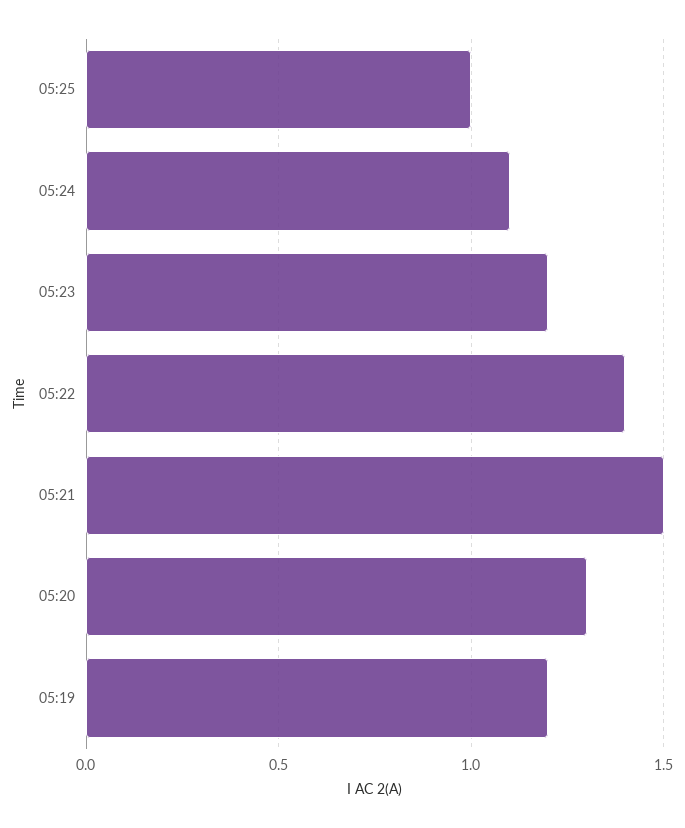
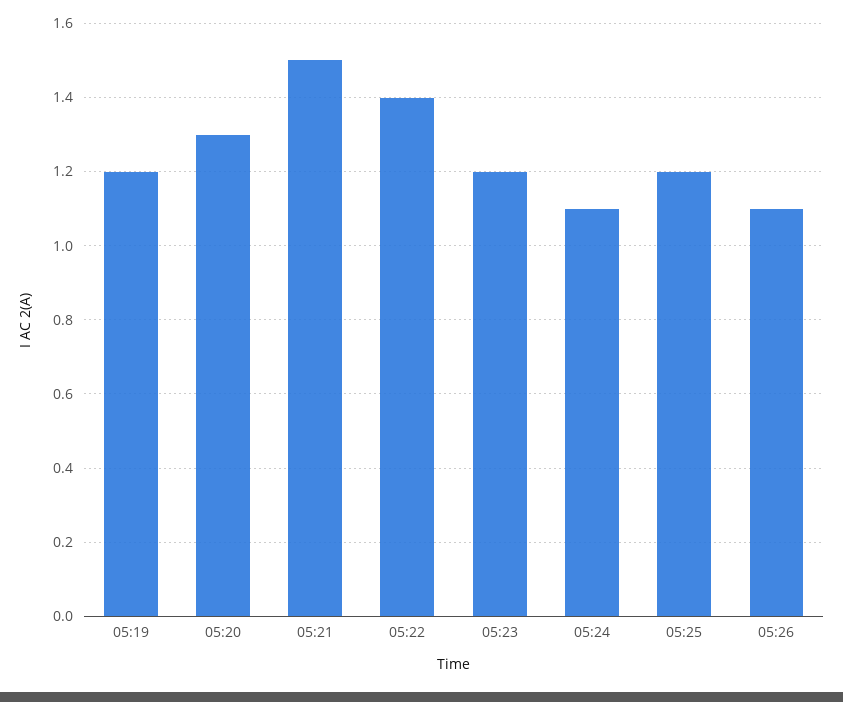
05:25: 1 -> 1.2
05:26: none -> 1.1

